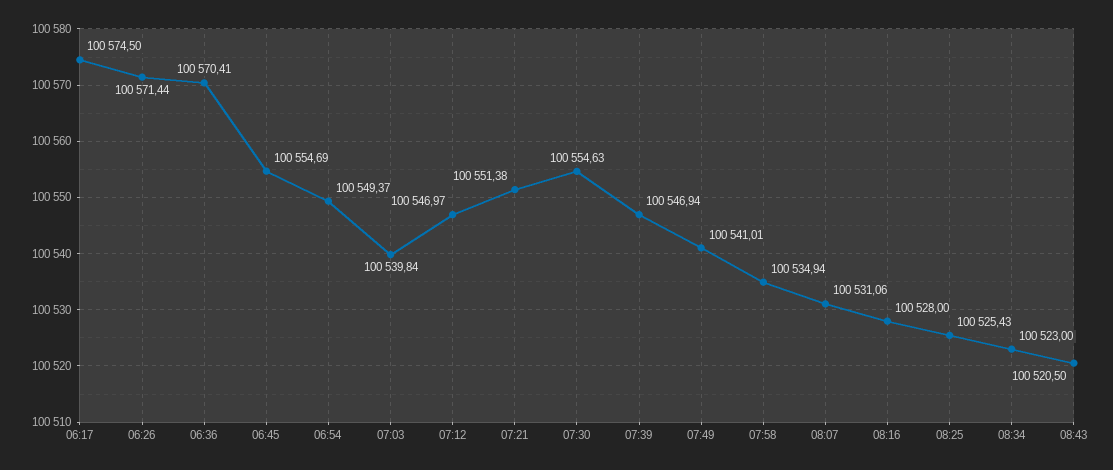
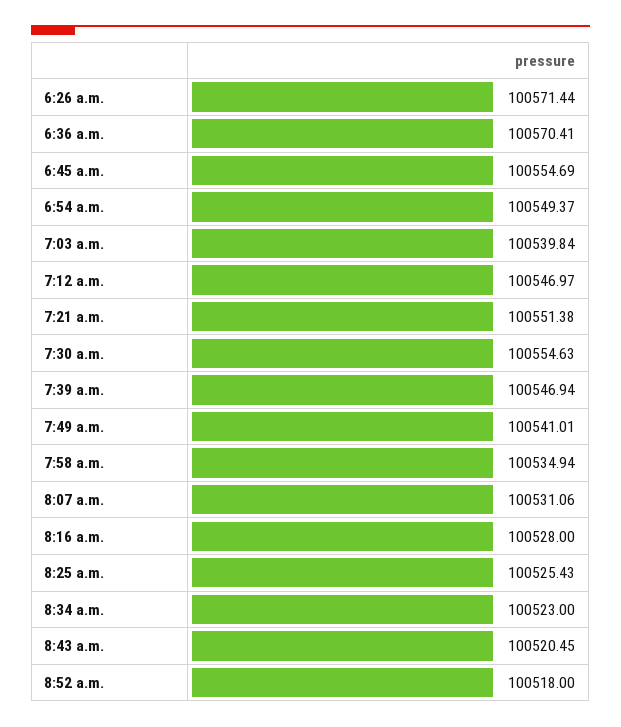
06:17: 100574.5 -> none
08:43: 100520.5 -> 100520.45
8:52 a.m.: none -> 100518

